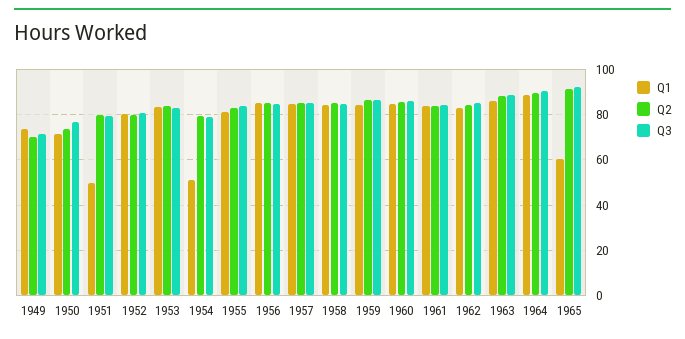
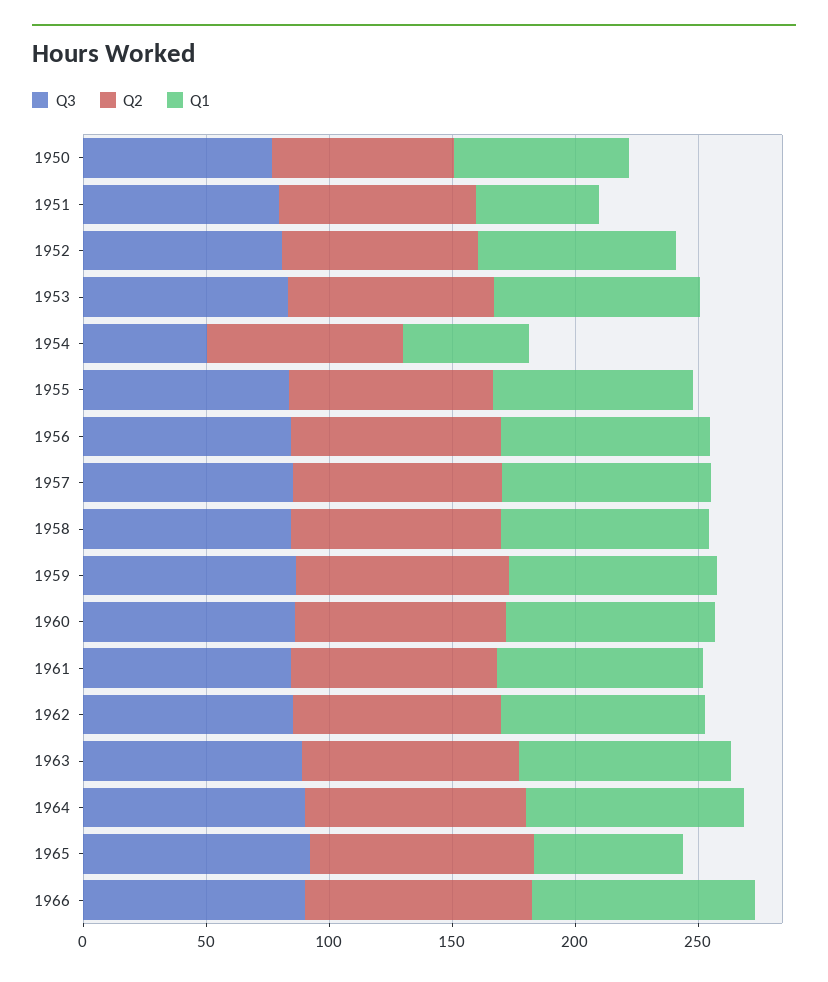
Q1, 1949: 75 -> none
Q2, 1949: 70 -> none
Q3, 1949: 70 -> none
Q3, 1954: 80 -> 50
Q3, 1966: none -> 90
Q2, 1966: none -> 90
Q1, 1966: none -> 90

